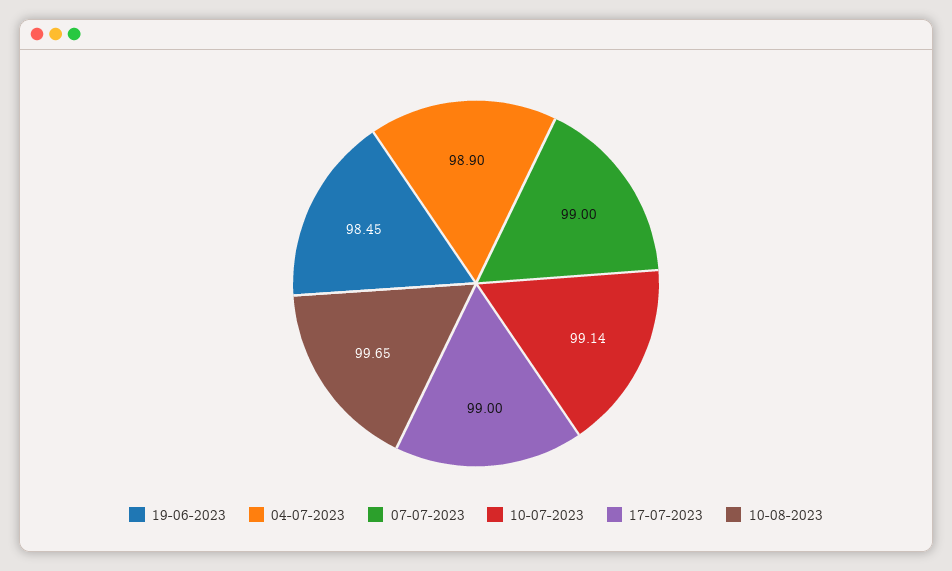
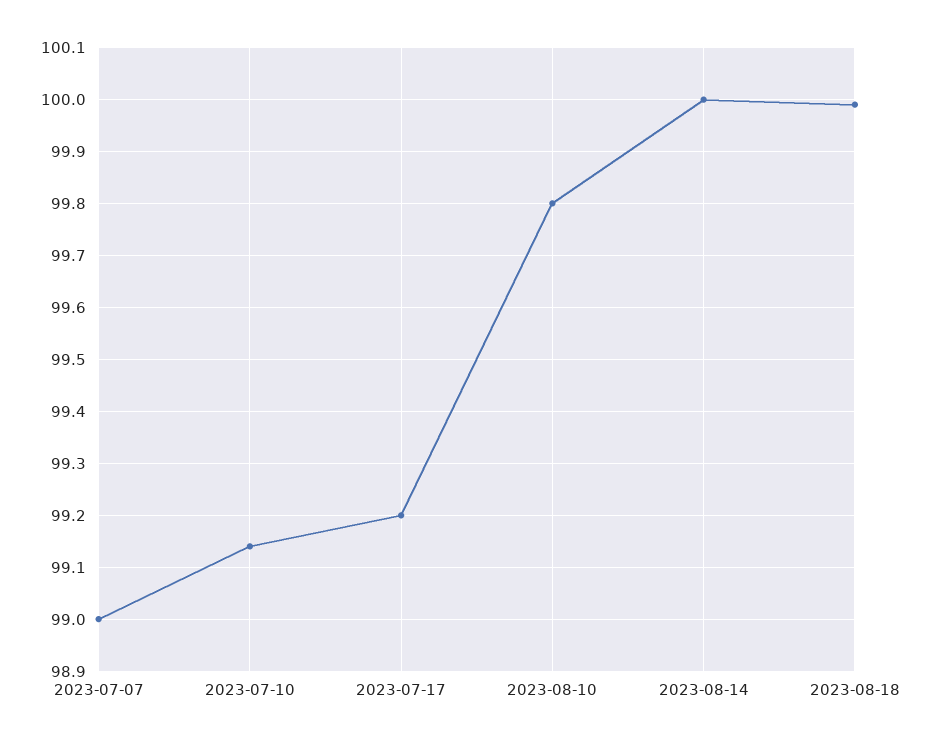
19-06-2023: 98.45 -> none
04-07-2023: 98.9 -> none
17-07-2023: 99 -> 99.2
10-08-2023: 99.65 -> 99.8
2023-08-14: none -> 100
2023-08-18: none -> 100

